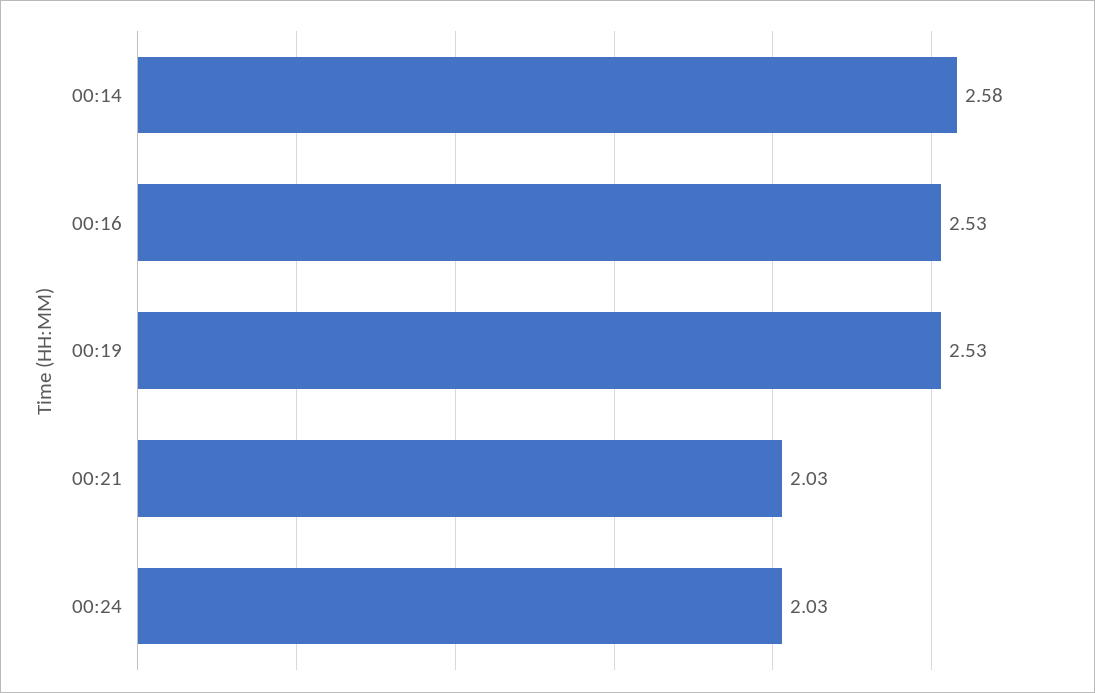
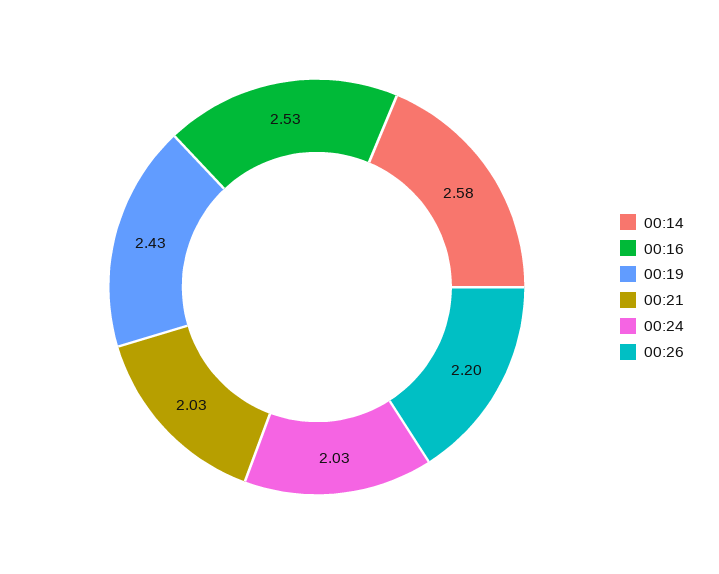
00:19: 2.53 -> 2.43
00:26: none -> 2.2

